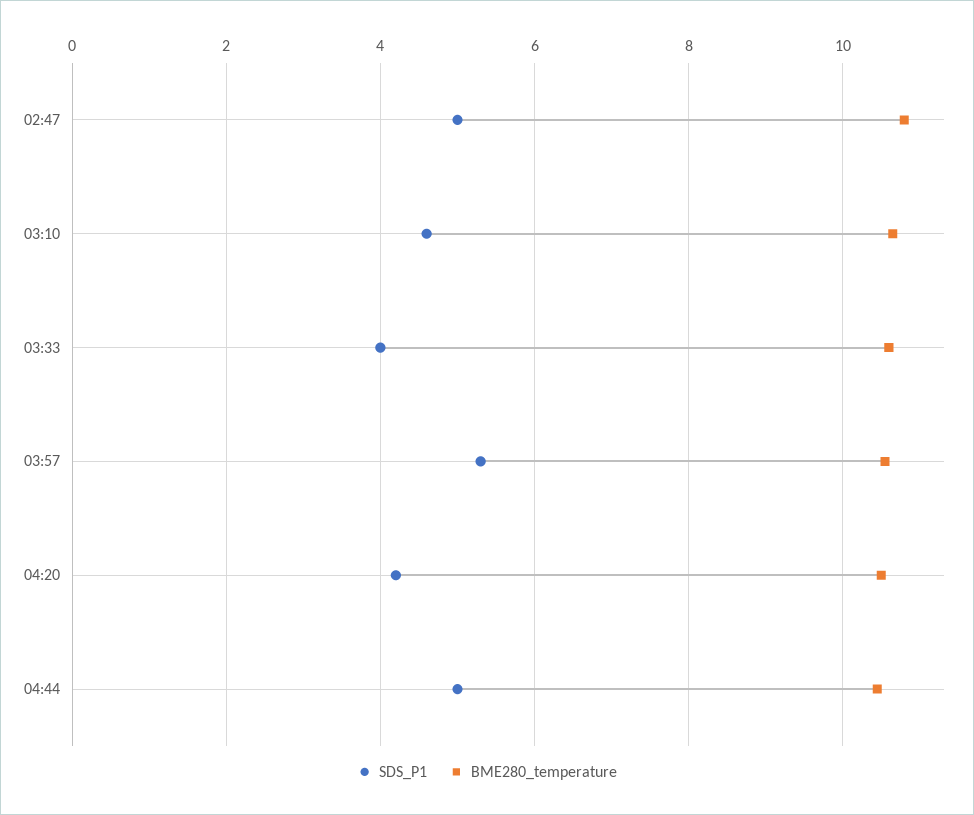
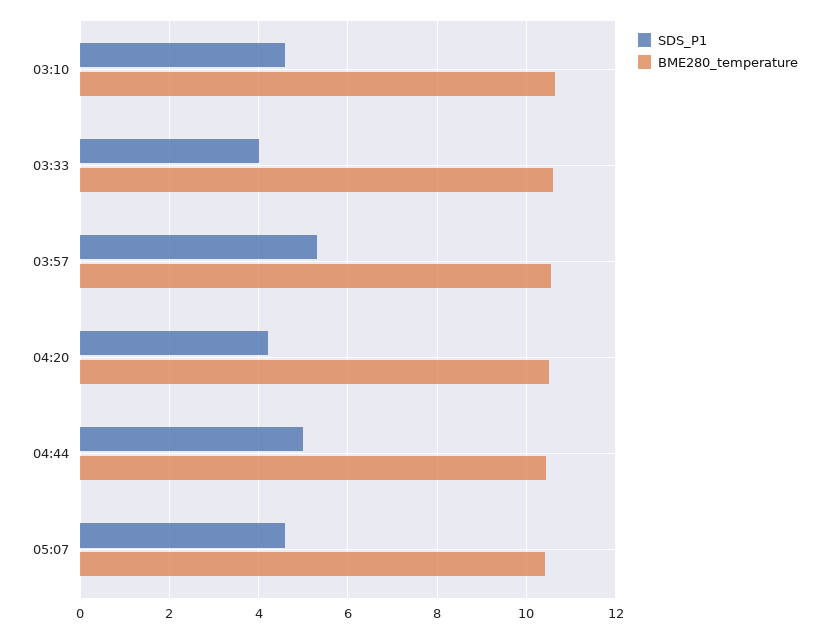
SDS_P1, 02:47: 5 -> none
BME280_temperature, 02:47: 10.8 -> none
SDS_P1, 05:07: none -> 4.6
BME280_temperature, 05:07: none -> 10.4

